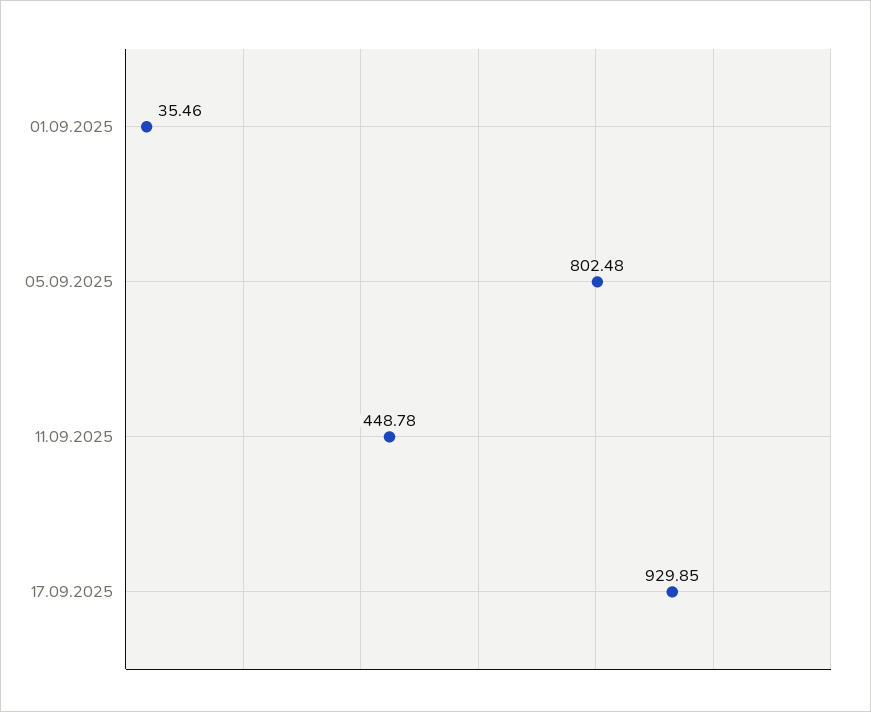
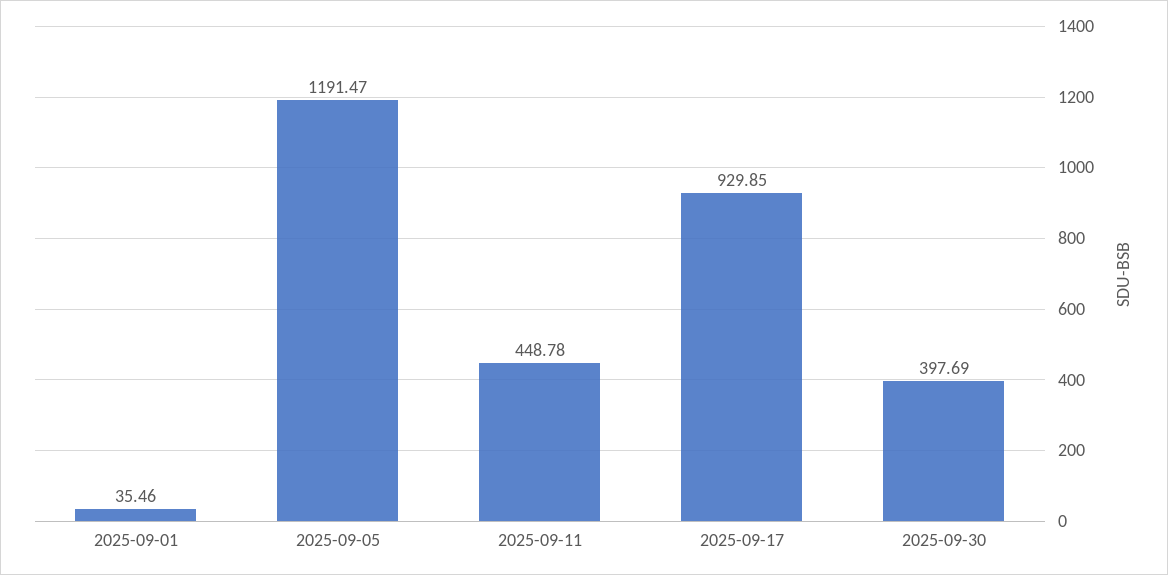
05.09.2025: 802.48 -> 1191.47
2025-09-30: none -> 397.69

